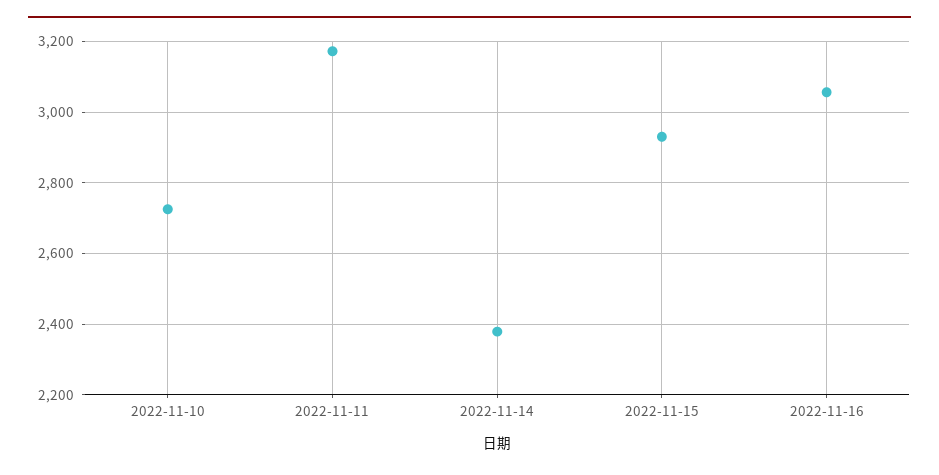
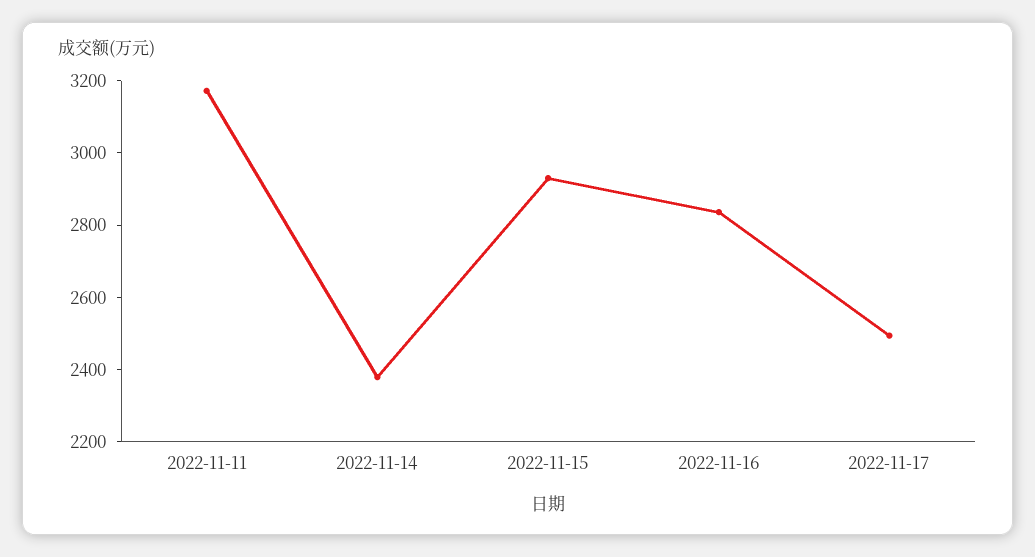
2022-11-10: 2720 -> none
2022-11-16: 3060 -> 2850
2022-11-17: none -> 2500

